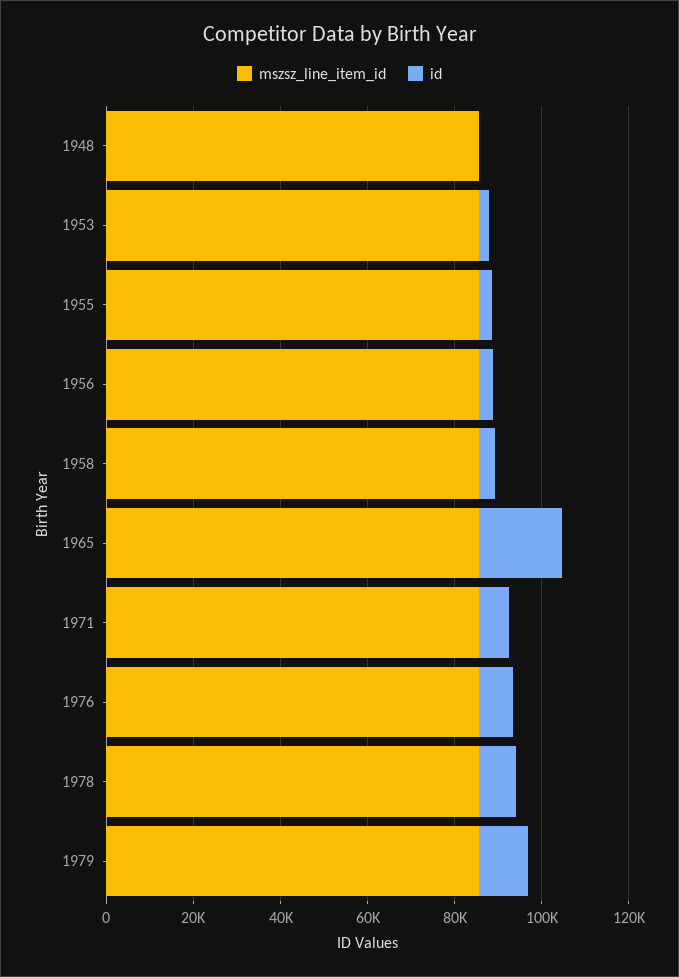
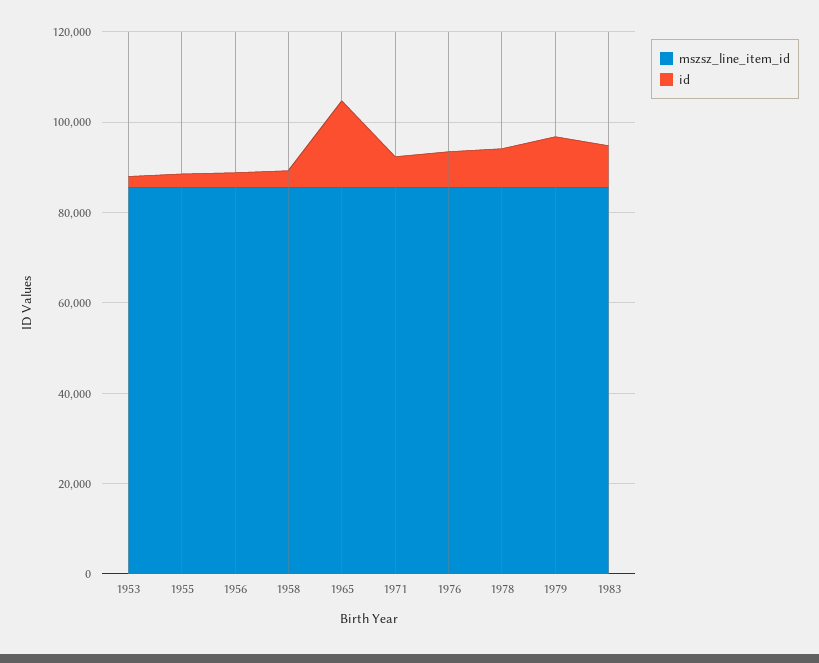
mszsz_line_item_id, 1948: 85000 -> none
id, 1948: 0 -> none
mszsz_line_item_id, 1983: none -> 85000
id, 1983: none -> 10000

